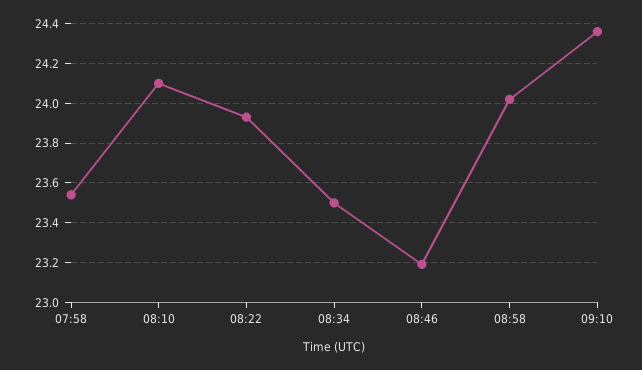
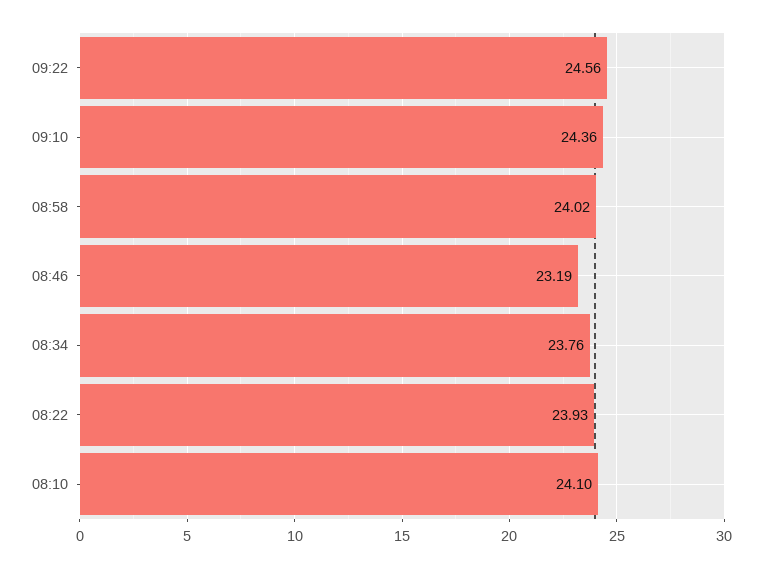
07:58: 23.55 -> none
08:34: 23.5 -> 23.76
09:22: none -> 24.56

